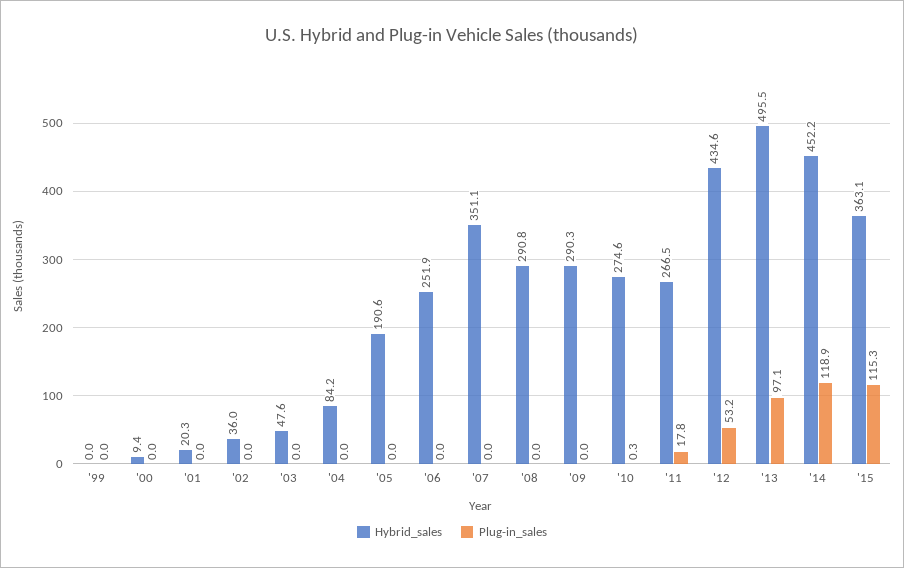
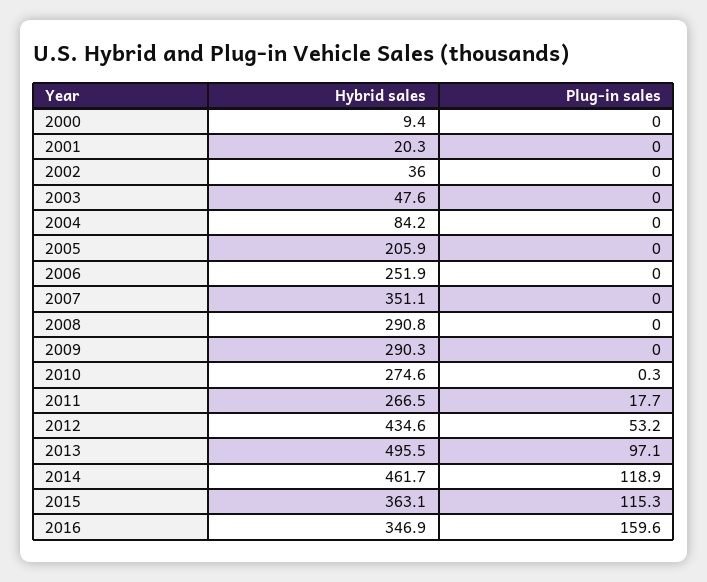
Hybrid_sales, '99: 0 -> none
Plug-in_sales, '99: 0 -> none
Hybrid_sales, '05: 190.6 -> 205.9
Plug-in_sales, '11: 17.8 -> 17.7
Hybrid_sales, '14: 452.2 -> 461.7
Hybrid_sales, 2016: none -> 346.9
Plug-in_sales, 2016: none -> 159.6

